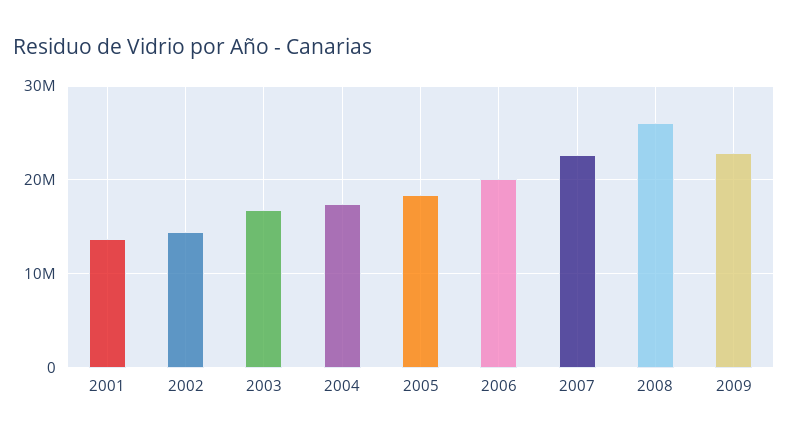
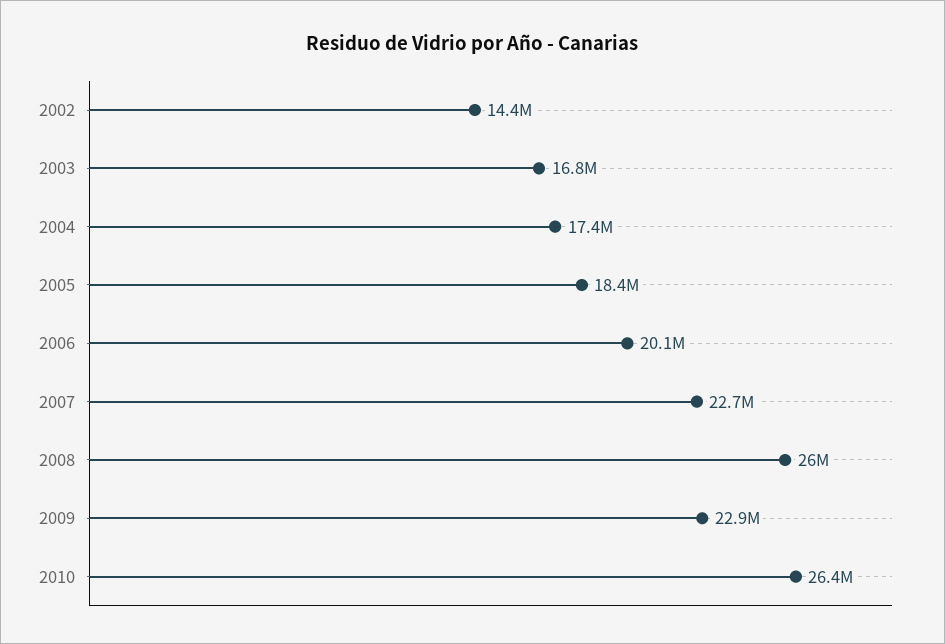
2001: 14000000 -> none
2010: none -> 26400000

